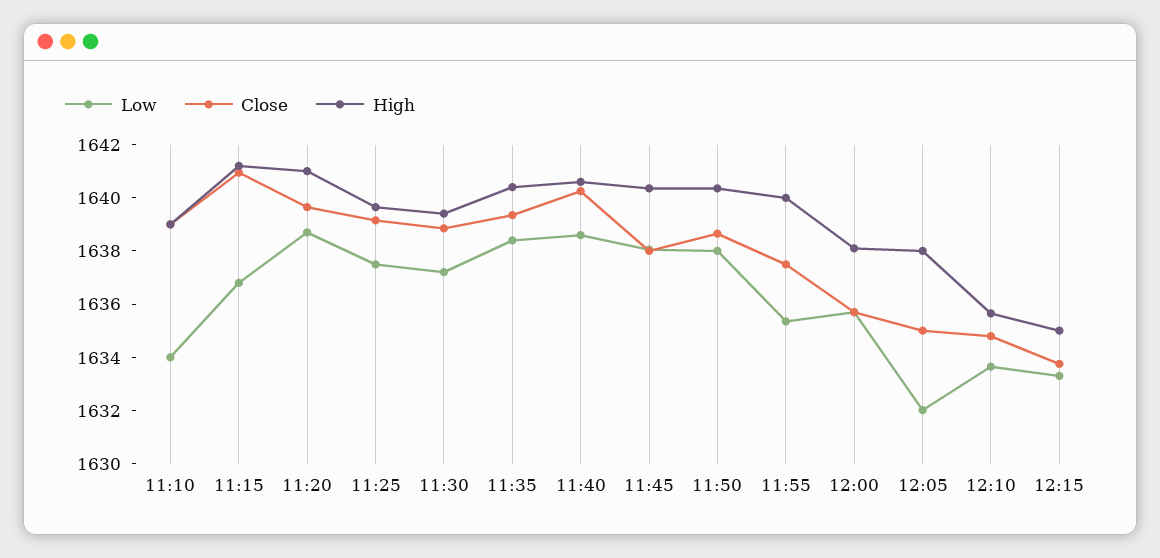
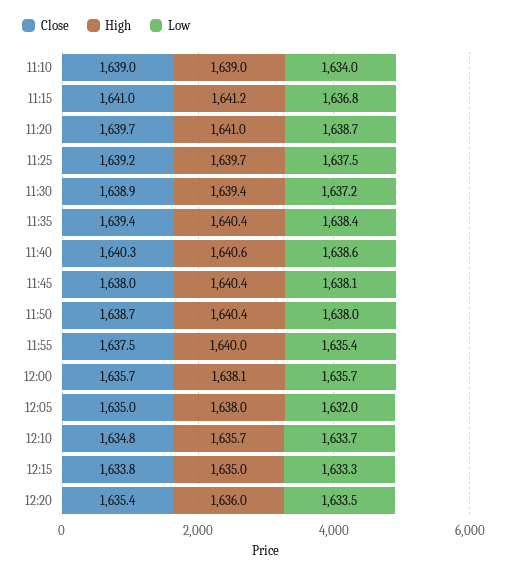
Close, 12:20: none -> 1635.4
High, 12:20: none -> 1636
Low, 12:20: none -> 1633.5

